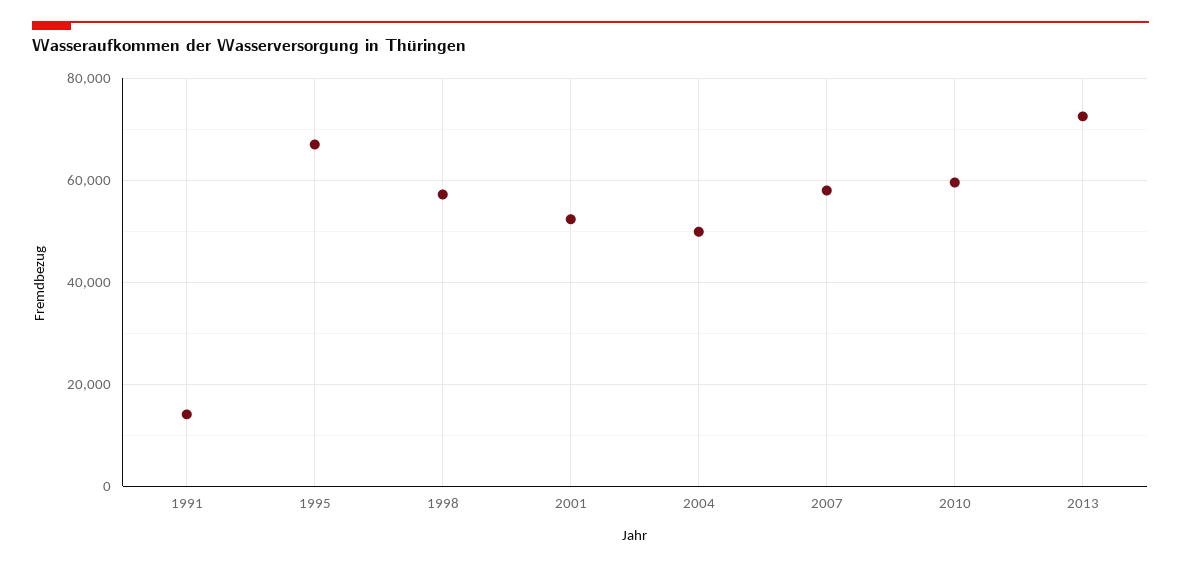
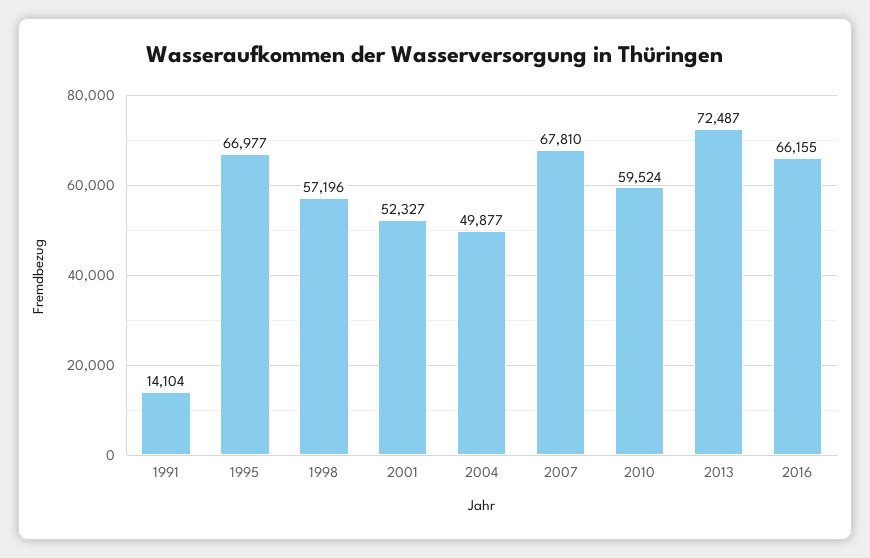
2007: 58000 -> 67810
2016: none -> 66155

